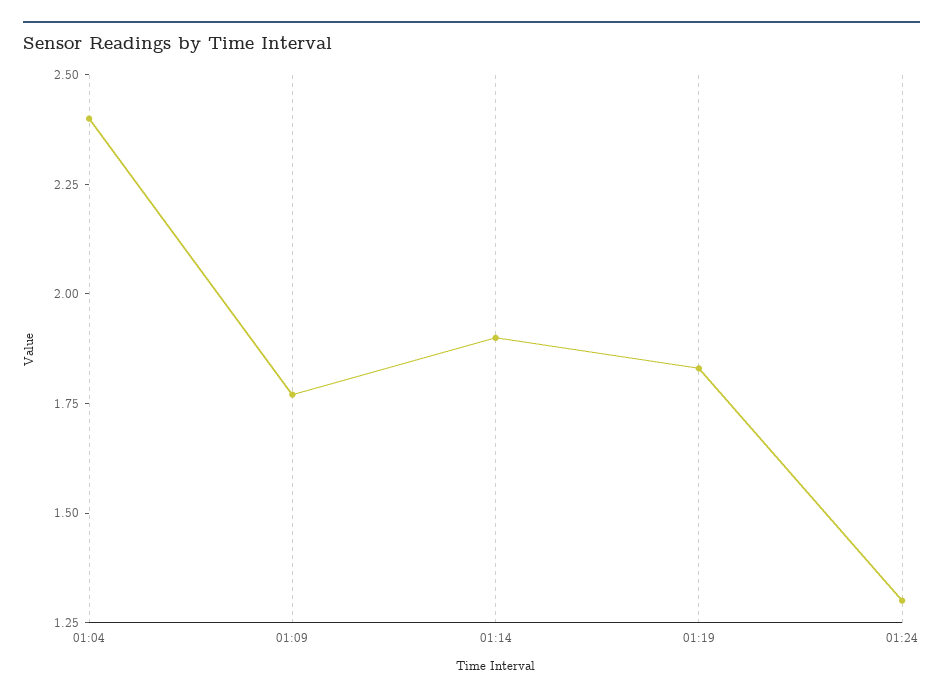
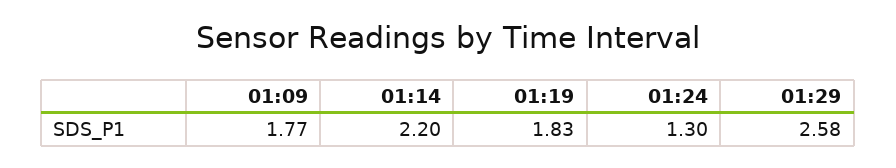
01:04: 2.4 -> none
01:14: 1.9 -> 2.2
01:29: none -> 2.58

